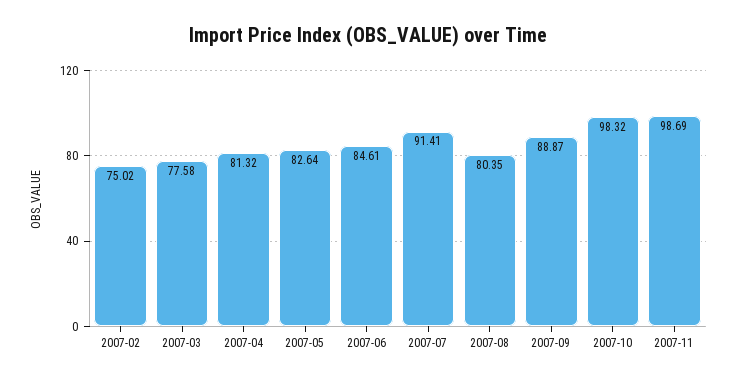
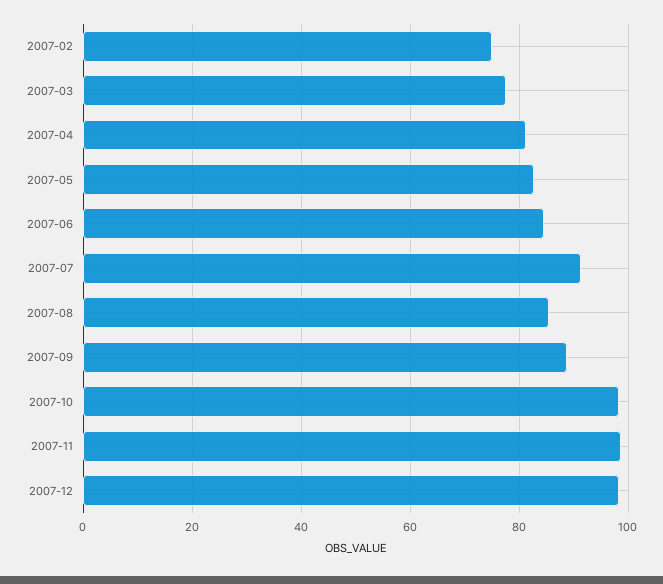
2007-08: 80.35 -> 86
2007-12: none -> 98

